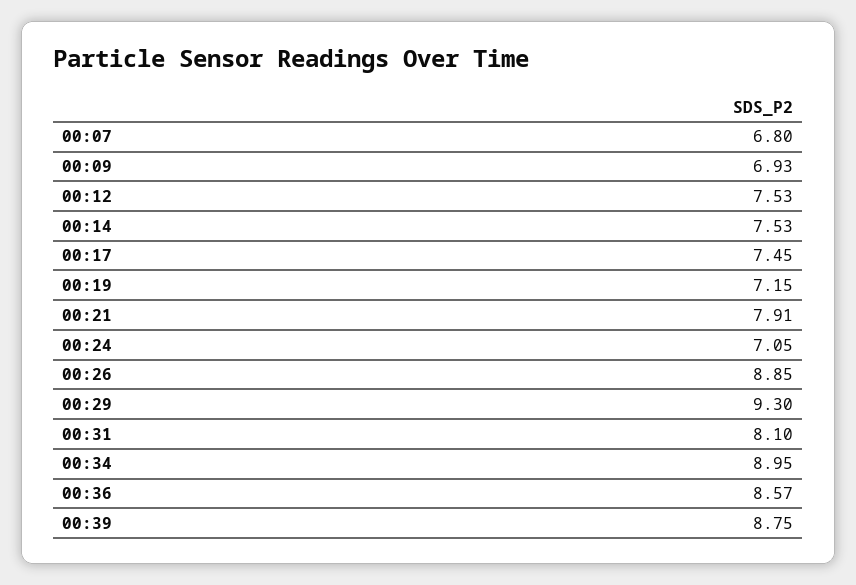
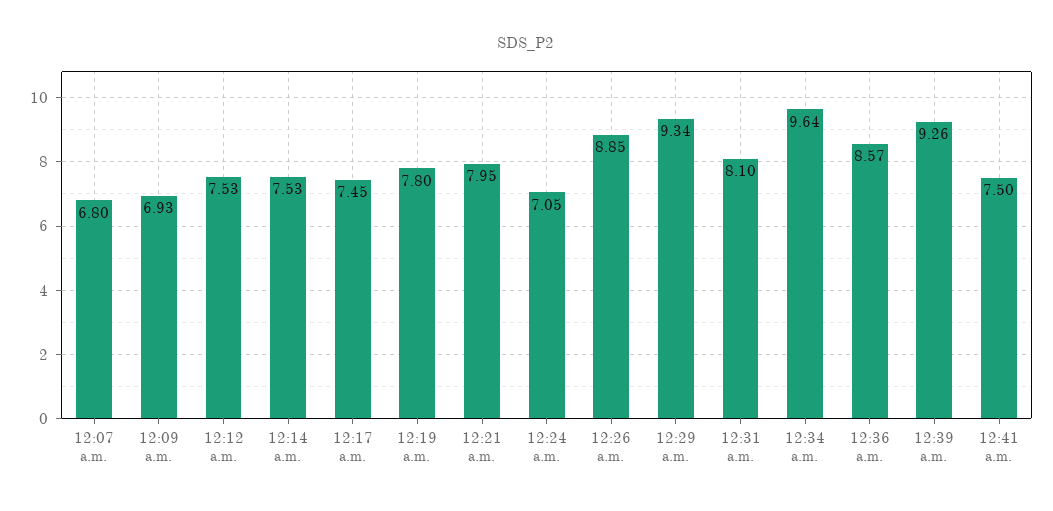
00:19: 7.15 -> 7.8
00:21: 7.91 -> 7.95
00:29: 9.3 -> 9.34
00:34: 8.95 -> 9.64
00:39: 8.75 -> 9.26
12:41 a.m.: none -> 7.5

